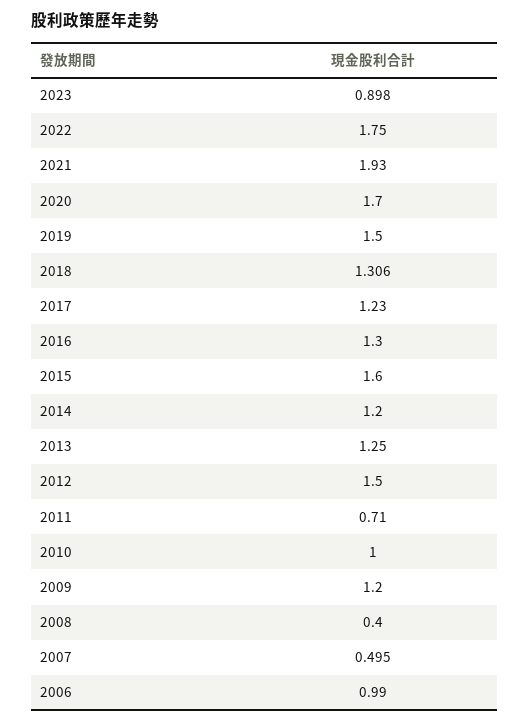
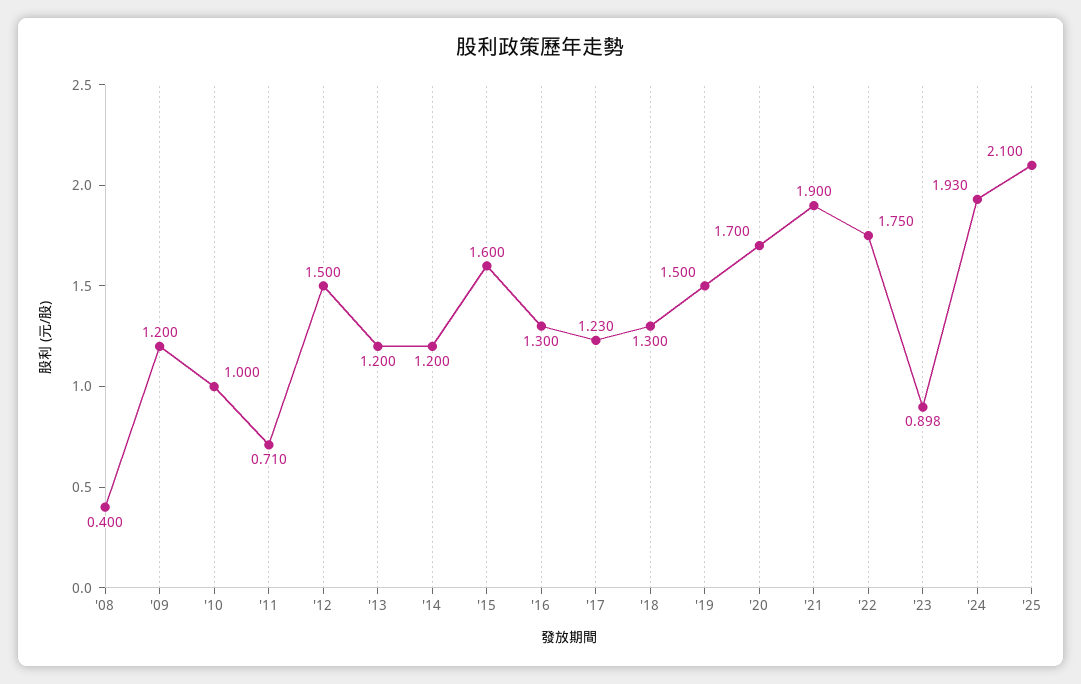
2021: 1.93 -> 1.9
2018: 1.306 -> 1.3
2013: 1.25 -> 1.2
2007: 0.495 -> none
2006: 0.99 -> none
'24: none -> 1.93
'25: none -> 2.1

